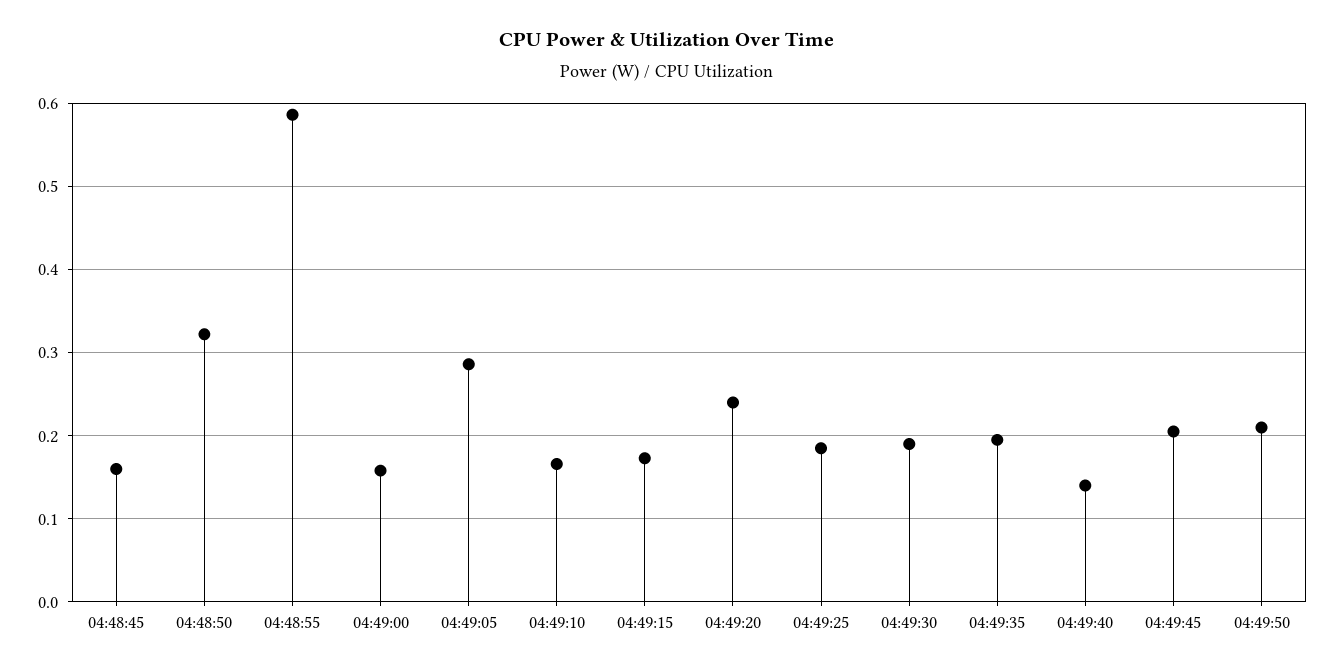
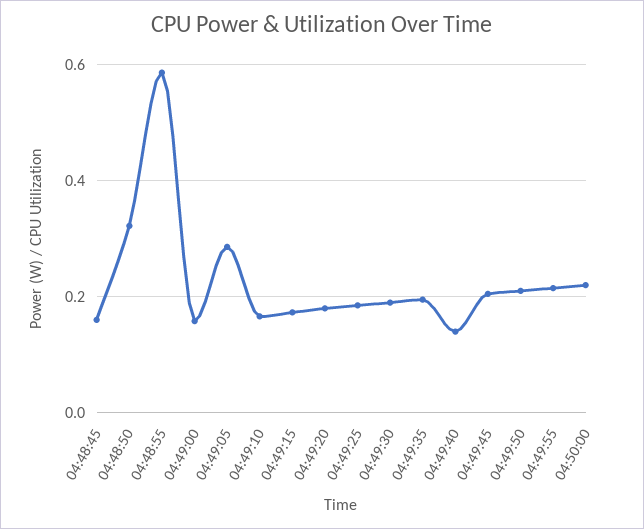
04:49:20: 0.24 -> 0.18
04:49:55: none -> 0.22
04:50:00: none -> 0.22

